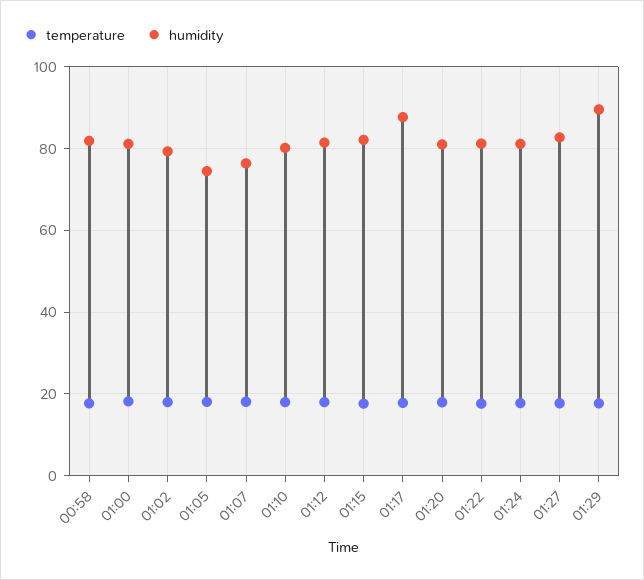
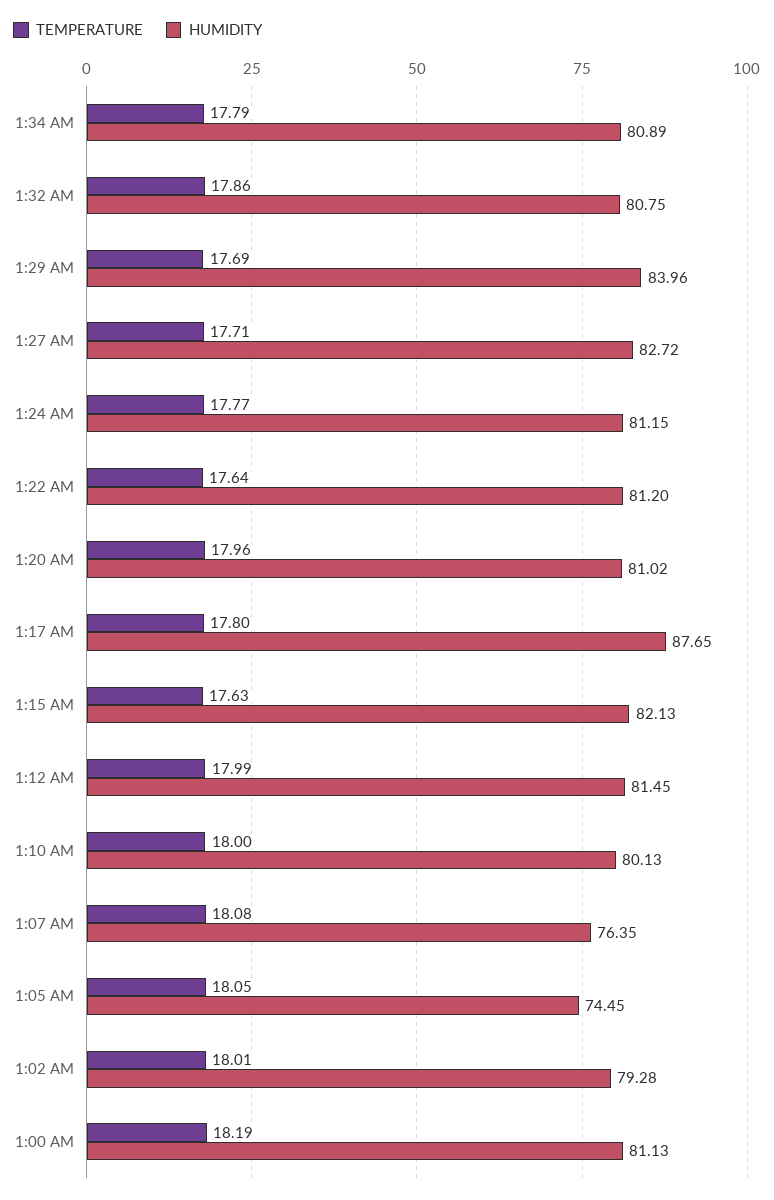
temperature, 00:58: 18 -> none
humidity, 00:58: 82 -> none
humidity, 01:29: 90 -> 83.96
temperature, 1:34 AM: none -> 17.79
humidity, 1:34 AM: none -> 80.89
temperature, 1:32 AM: none -> 17.86
humidity, 1:32 AM: none -> 80.75

